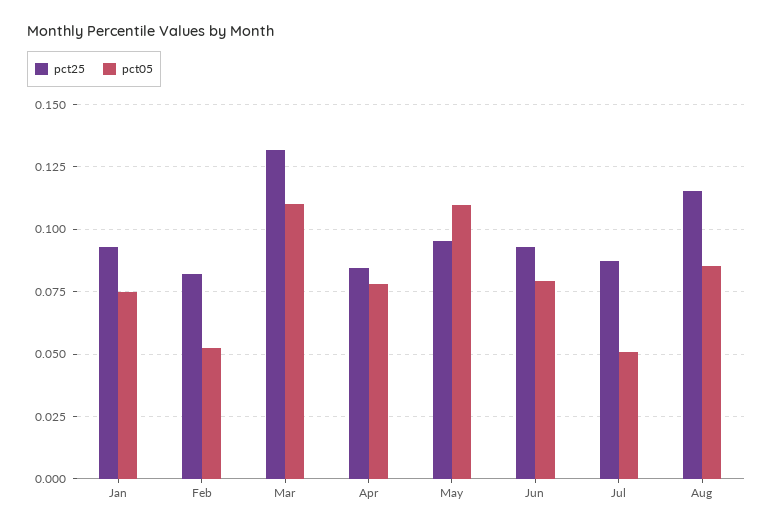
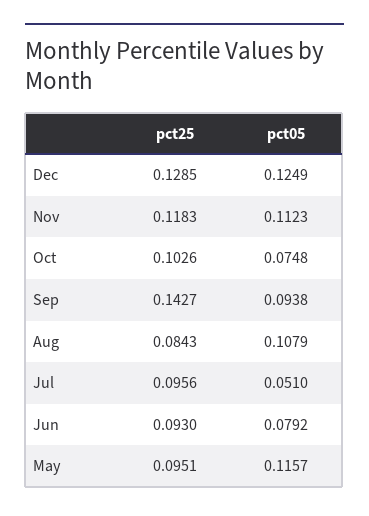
pct25, Jan: 0.0925 -> none
pct05, Jan: 0.075 -> none
pct25, Feb: 0.0825 -> none
pct05, Feb: 0.0525 -> none
pct25, Mar: 0.1325 -> none
pct05, Mar: 0.11 -> none
pct25, Apr: 0.085 -> none
pct05, Apr: 0.0775 -> none
pct05, May: 0.11 -> 0.1157
pct25, Jul: 0.0875 -> 0.0956
pct25, Aug: 0.115 -> 0.0843
pct05, Aug: 0.085 -> 0.1079
pct25, Dec: none -> 0.1285
pct05, Dec: none -> 0.1249
pct25, Nov: none -> 0.1183
pct05, Nov: none -> 0.1123
pct25, Oct: none -> 0.1026
pct05, Oct: none -> 0.0748
pct25, Sep: none -> 0.1427
pct05, Sep: none -> 0.0938

